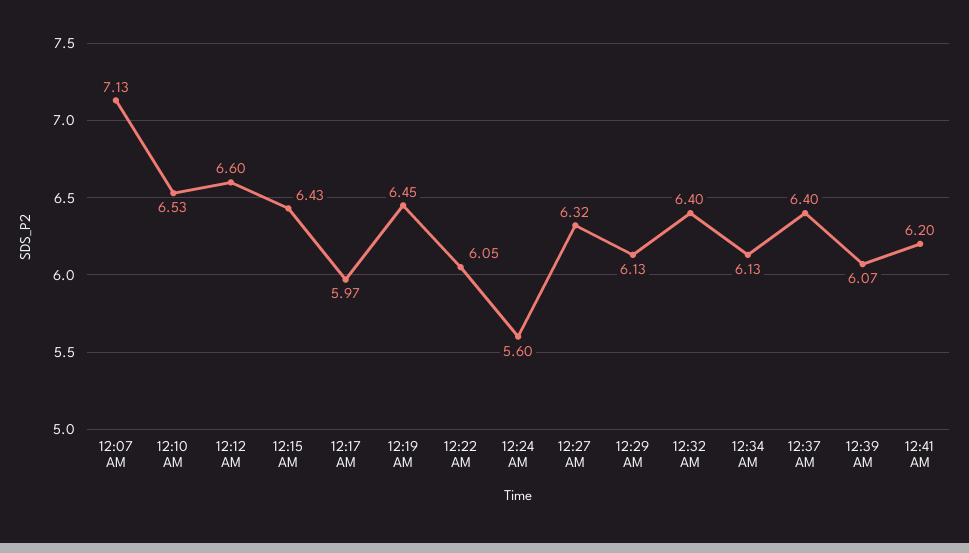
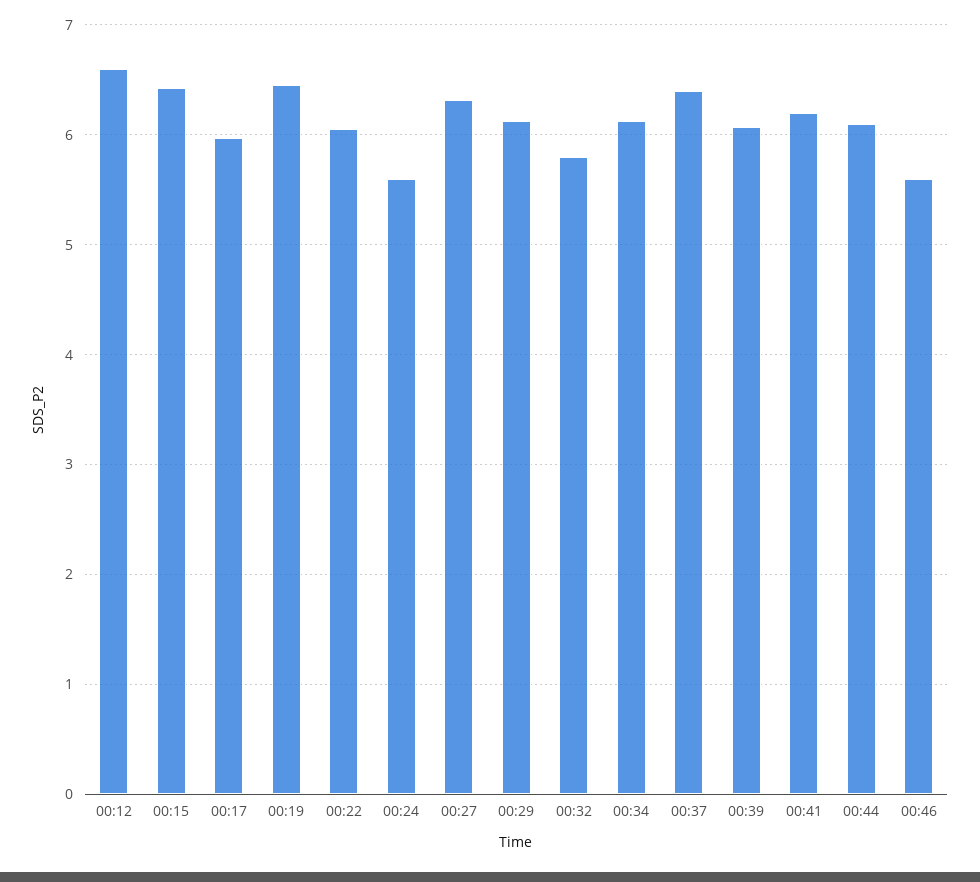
12:07 AM: 7.13 -> none
12:10 AM: 6.53 -> none
12:32 AM: 6.4 -> 5.8
00:44: none -> 6.1
00:46: none -> 5.6

